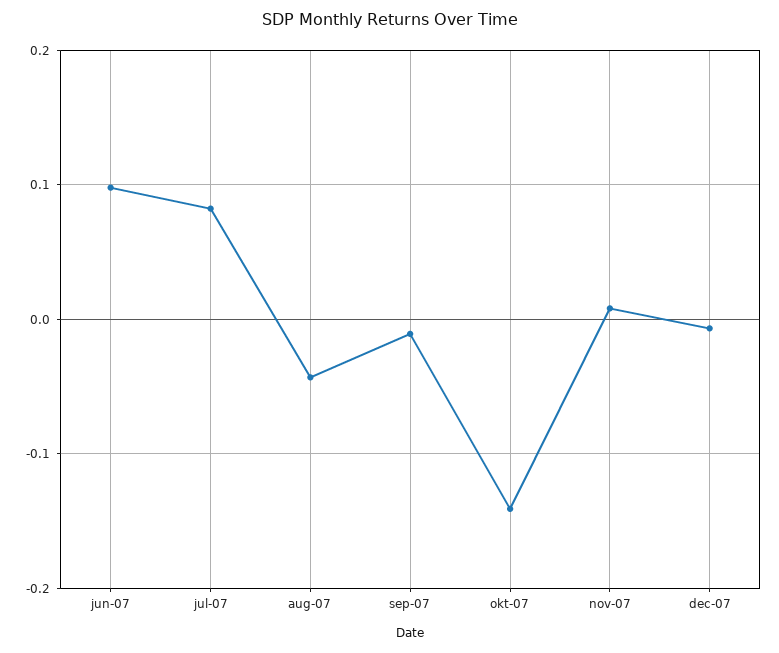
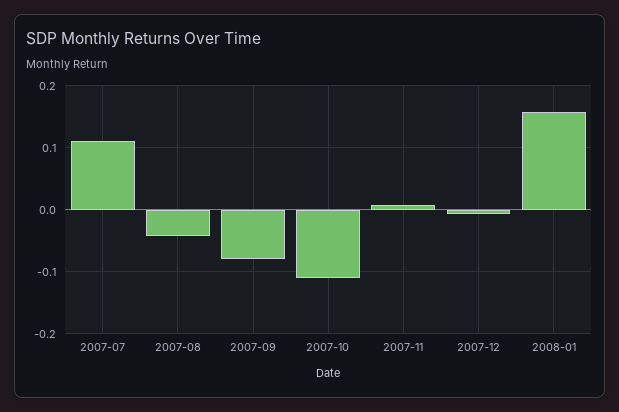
jun-07: 0.1 -> none
jul-07: 0.08 -> 0.11
sep-07: -0.01 -> -0.08
okt-07: -0.14 -> -0.11
2008-01: none -> 0.16

